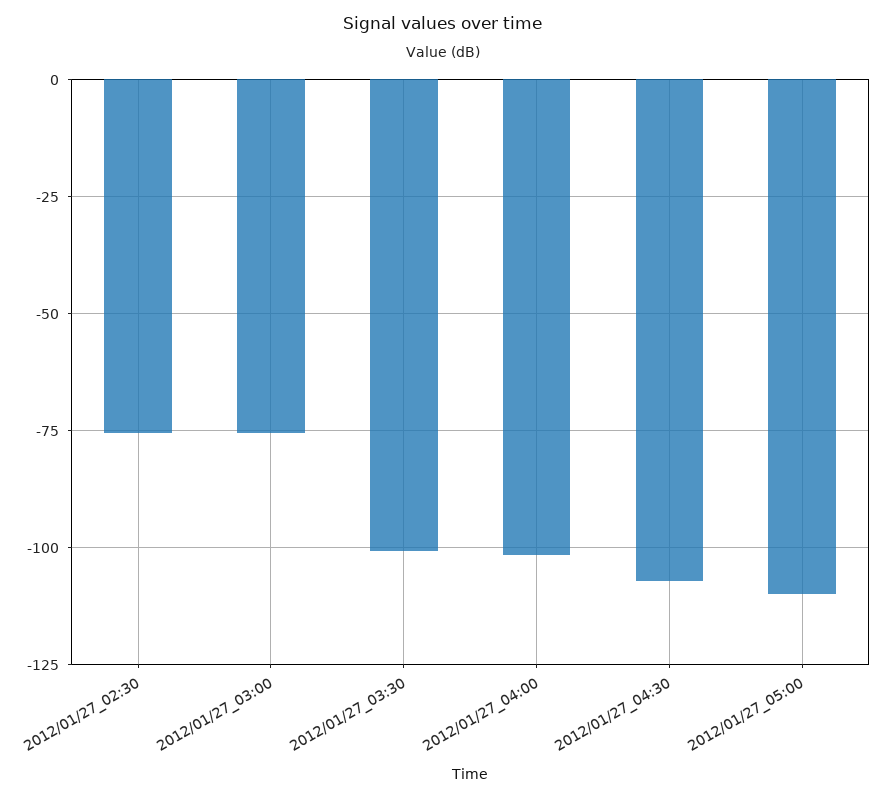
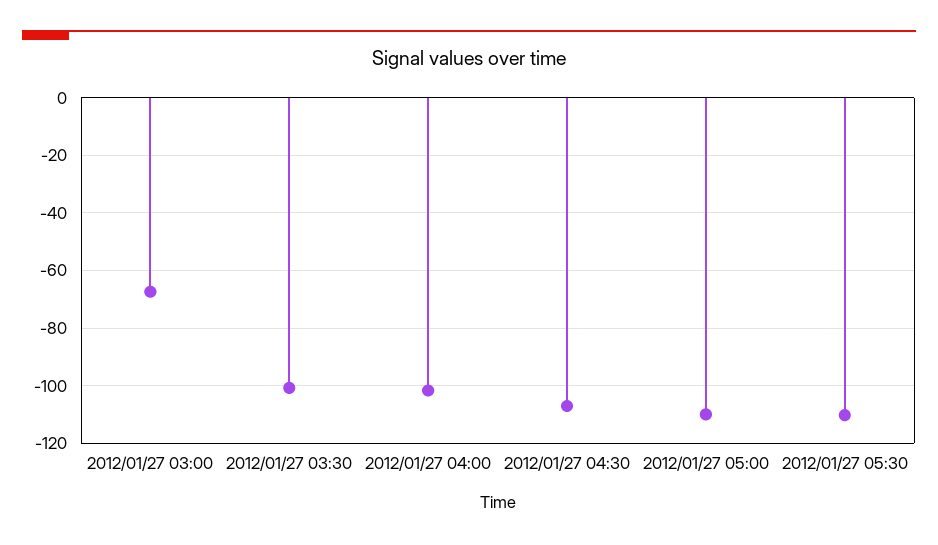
2012/01/27_02:30: -75 -> none
2012/01/27_03:00: -75 -> -67.5
2012/01/27 05:30: none -> -110

